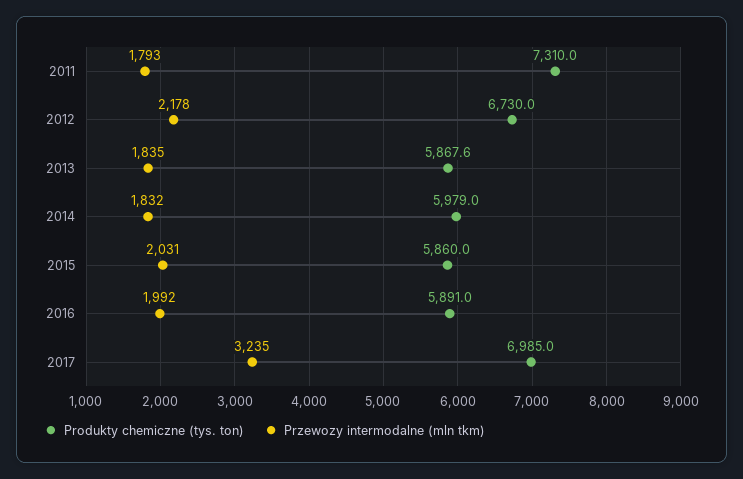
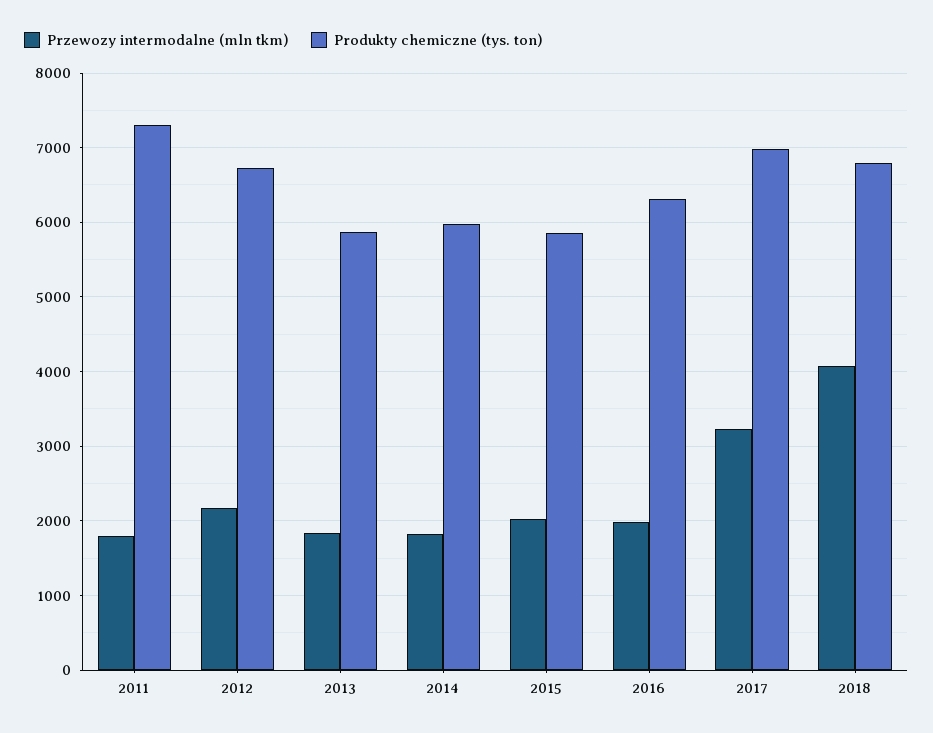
Produkty chemiczne (tys. ton), 2016: 5891 -> 6300
Przewozy intermodalne (mln tkm), 2018: none -> 4100
Produkty chemiczne (tys. ton), 2018: none -> 6800

